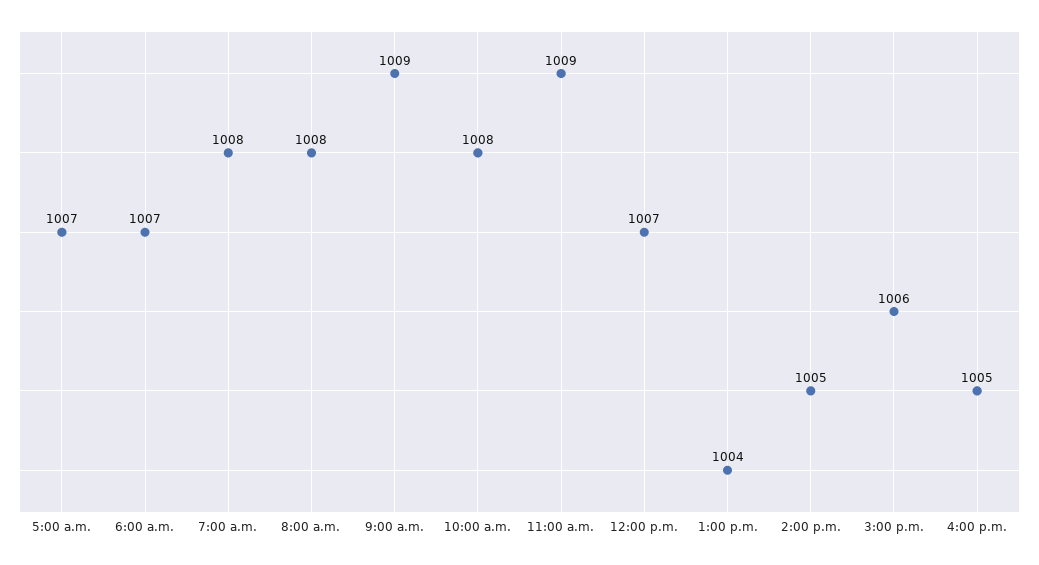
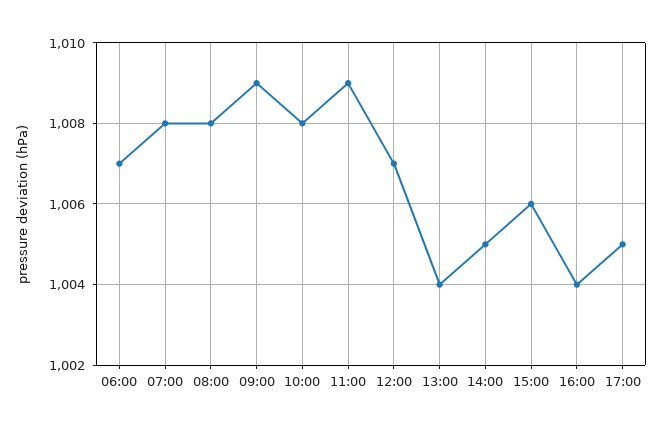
5:00 a.m.: 1007 -> none
4:00 p.m.: 1005 -> 1004
17:00: none -> 1005

